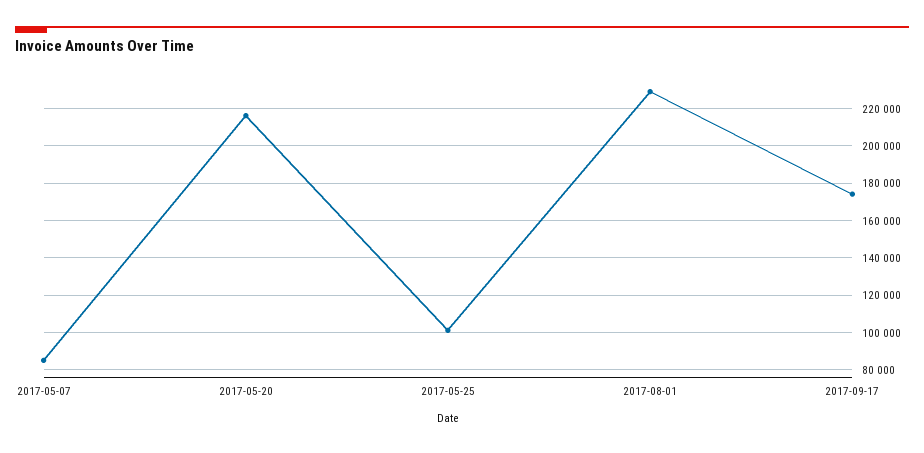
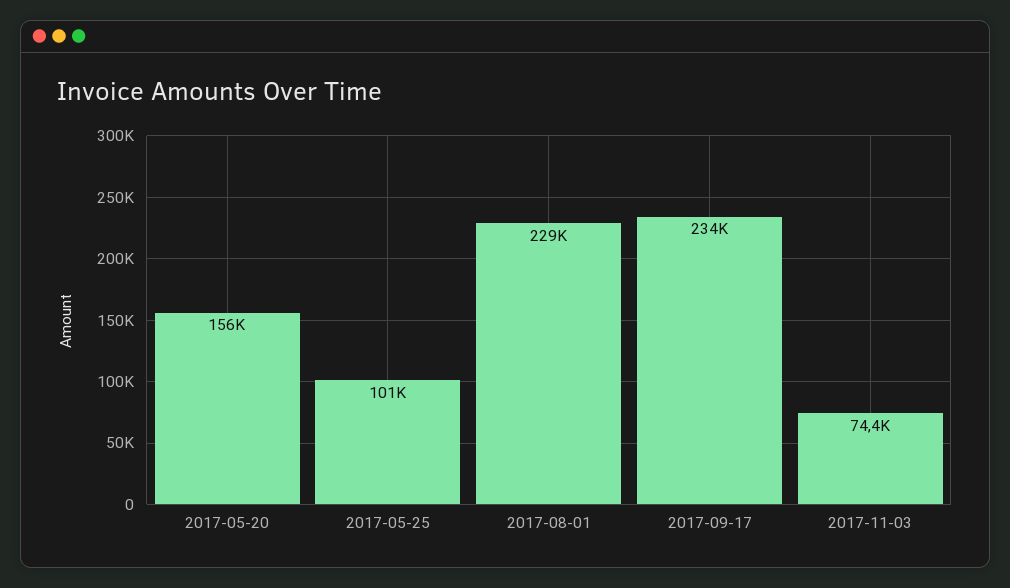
2017-05-07: 85000 -> none
2017-05-20: 215000 -> 156000
2017-09-17: 175000 -> 234000
2017-11-03: none -> 74400

